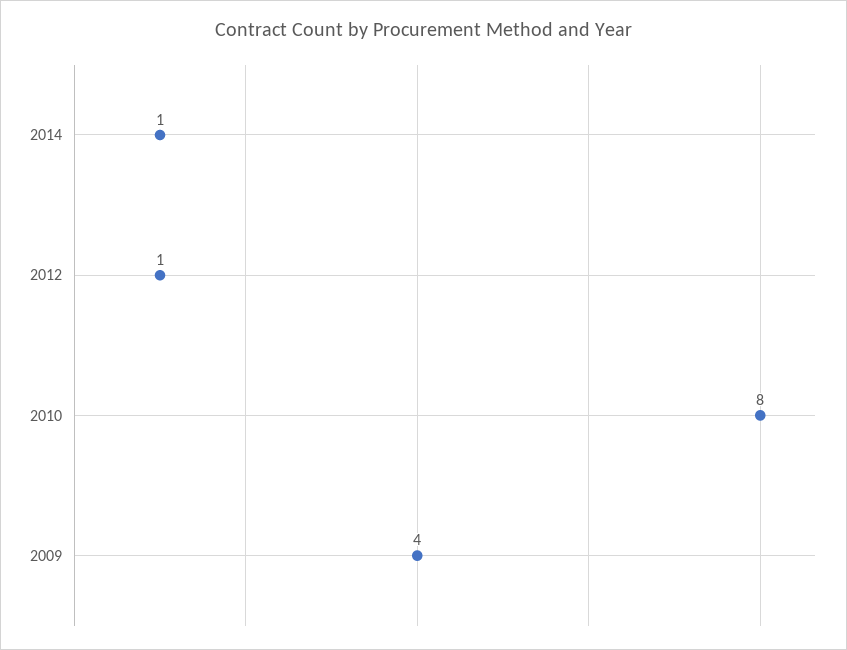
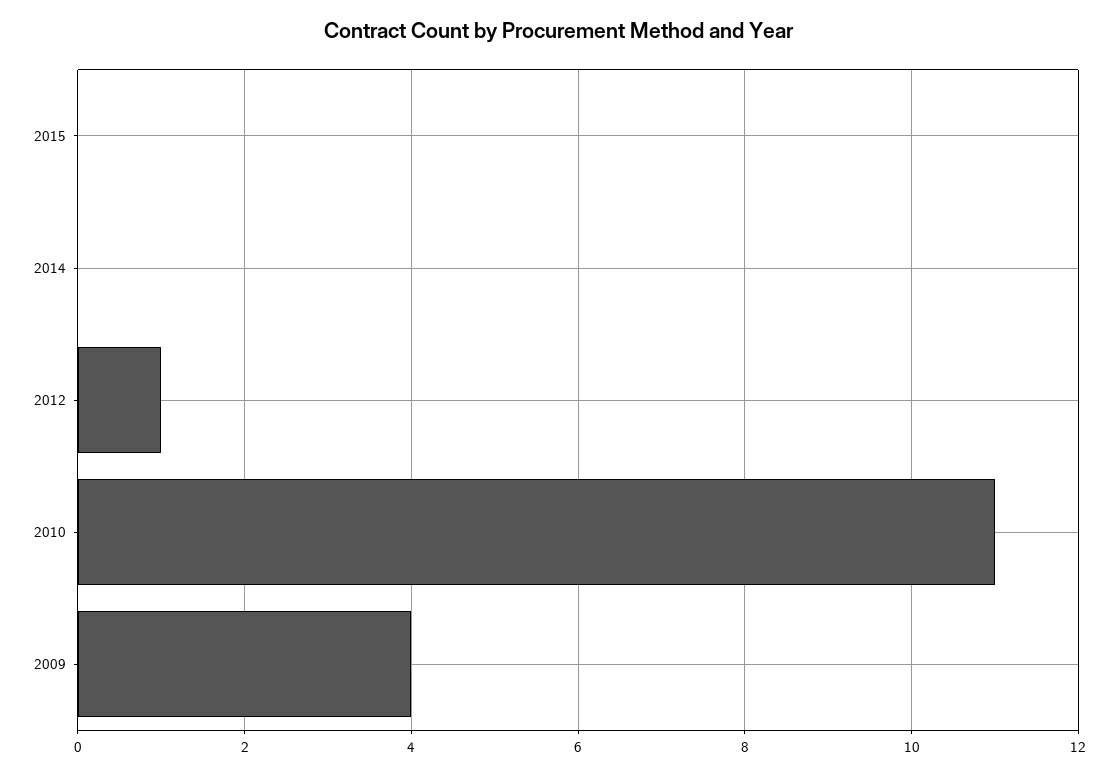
2014: 1 -> 0
2010: 8 -> 11
2015: none -> 0

